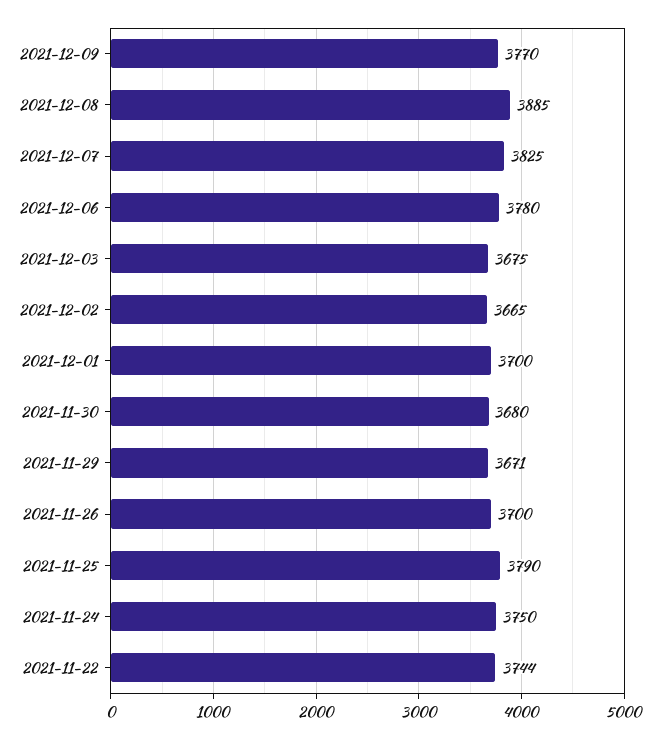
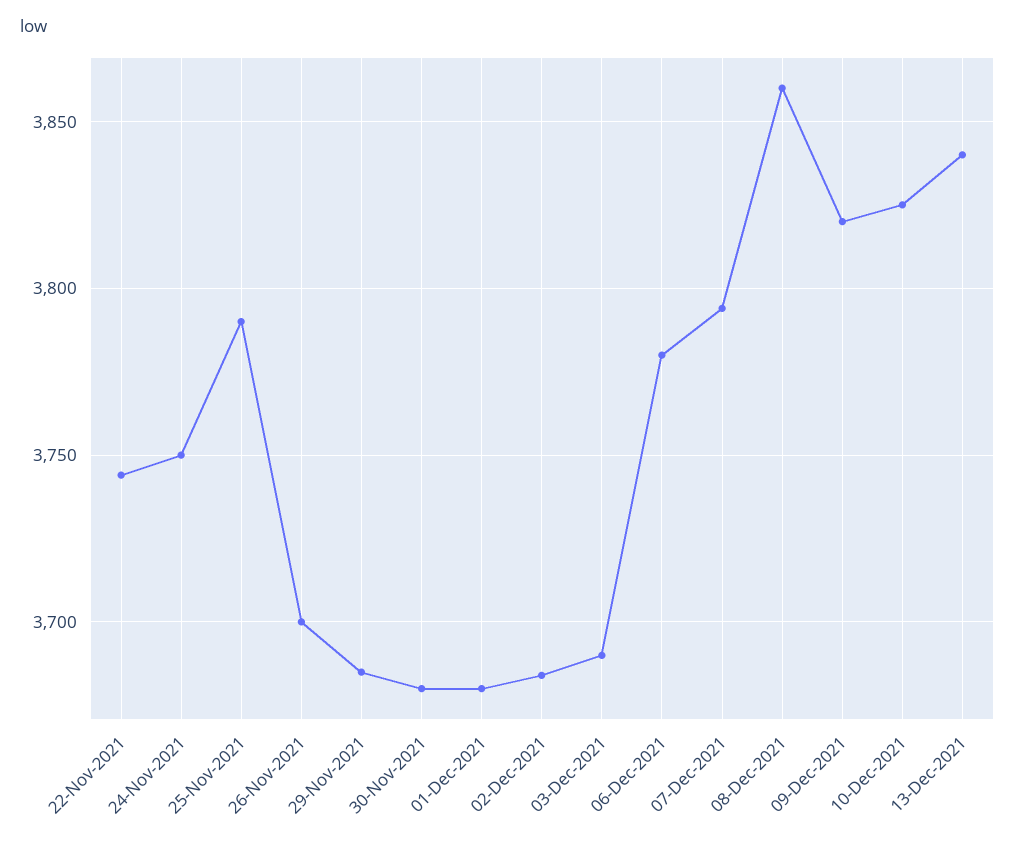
2021-12-09: 3770 -> 3820
2021-12-08: 3885 -> 3860
2021-12-07: 3825 -> 3795
2021-12-03: 3675 -> 3690
2021-12-02: 3665 -> 3685
2021-12-01: 3700 -> 3680
2021-11-29: 3671 -> 3685
10-Dec-2021: none -> 3825
13-Dec-2021: none -> 3840

